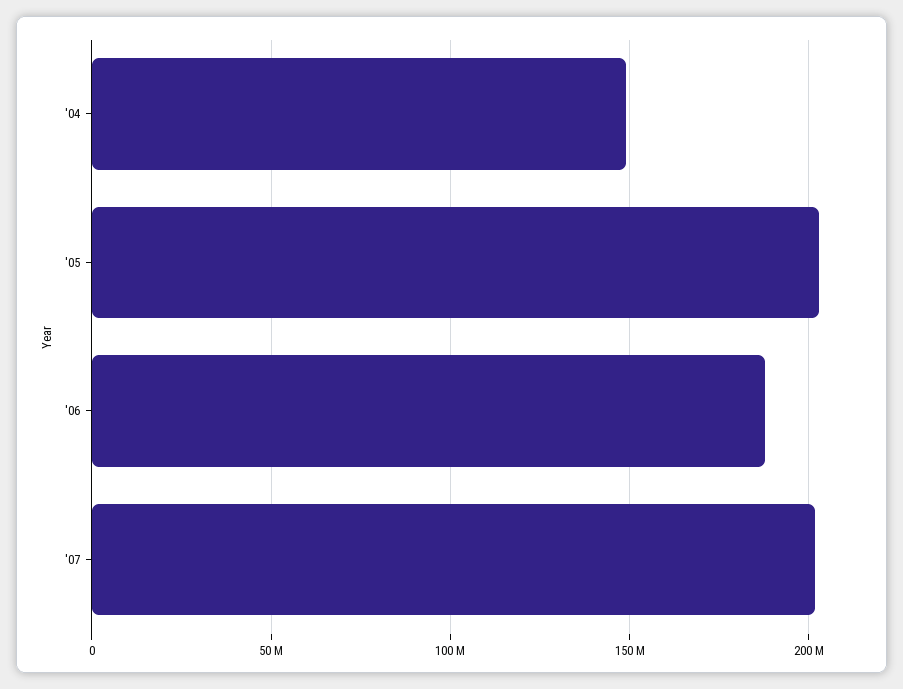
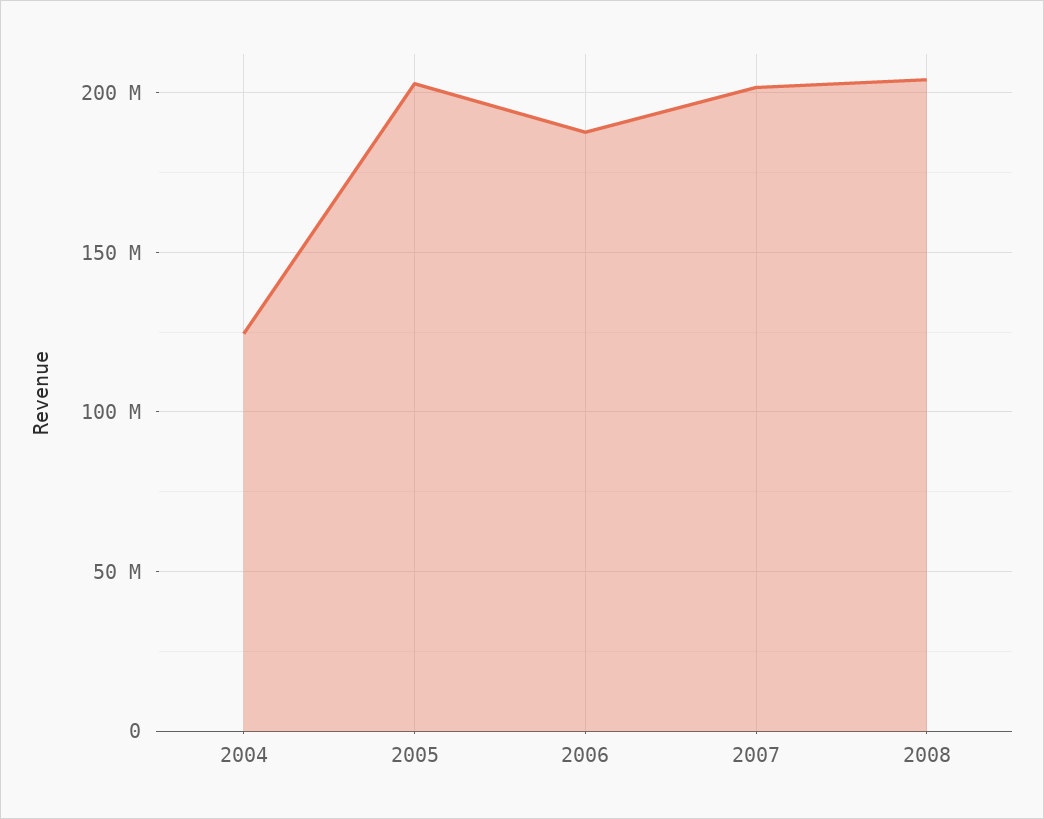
'04: 150000000 -> 125000000
2008: none -> 205000000

